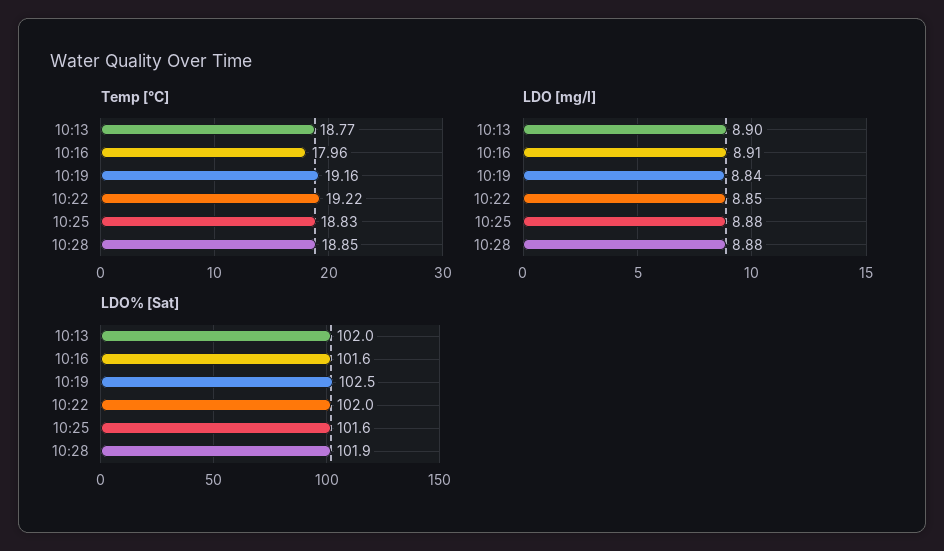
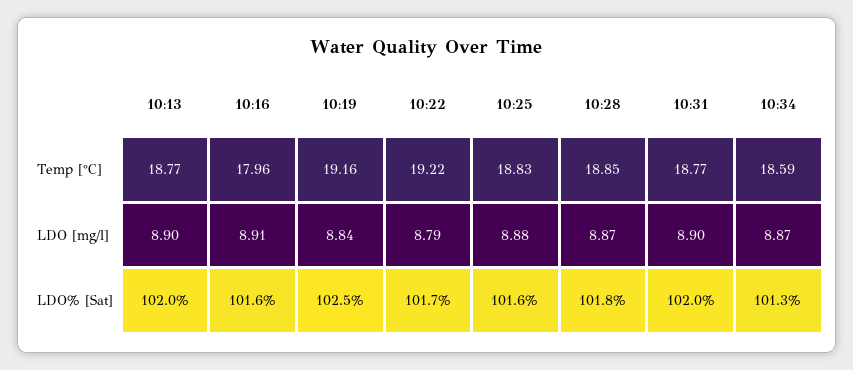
LDO [mg/l], 10:22: 8.85 -> 8.79
LDO [mg/l], 10:28: 8.88 -> 8.87
LDO% [Sat], 10:22: 102 -> 101.7
LDO% [Sat], 10:28: 101.9 -> 101.8
Temp [°C], 10:31: none -> 18.77
Temp [°C], 10:34: none -> 18.59
LDO [mg/l], 10:31: none -> 8.9
LDO [mg/l], 10:34: none -> 8.87
LDO% [Sat], 10:31: none -> 102
LDO% [Sat], 10:34: none -> 101.3

